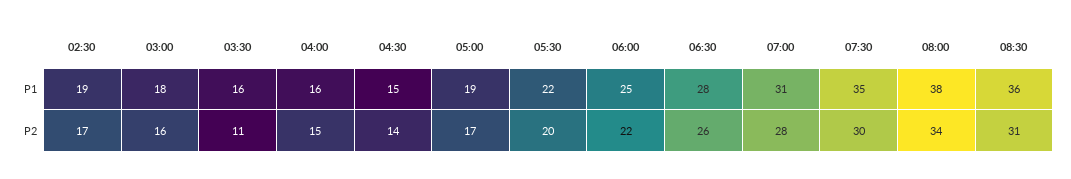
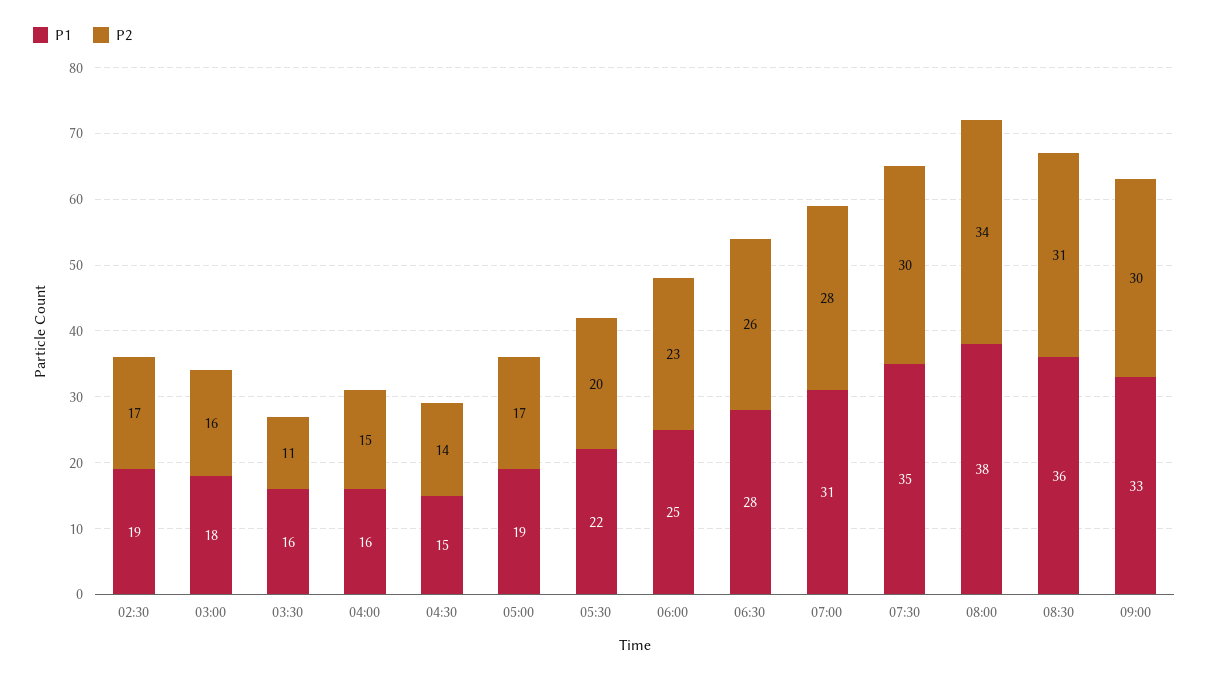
P2, 06:00: 22 -> 23
P1, 09:00: none -> 33
P2, 09:00: none -> 30

